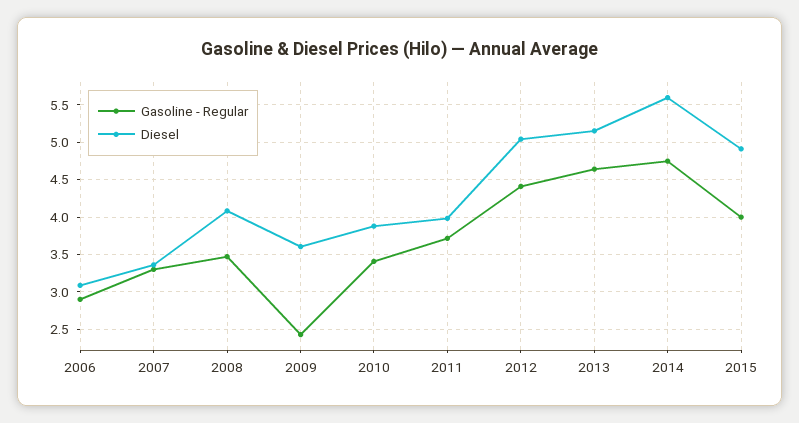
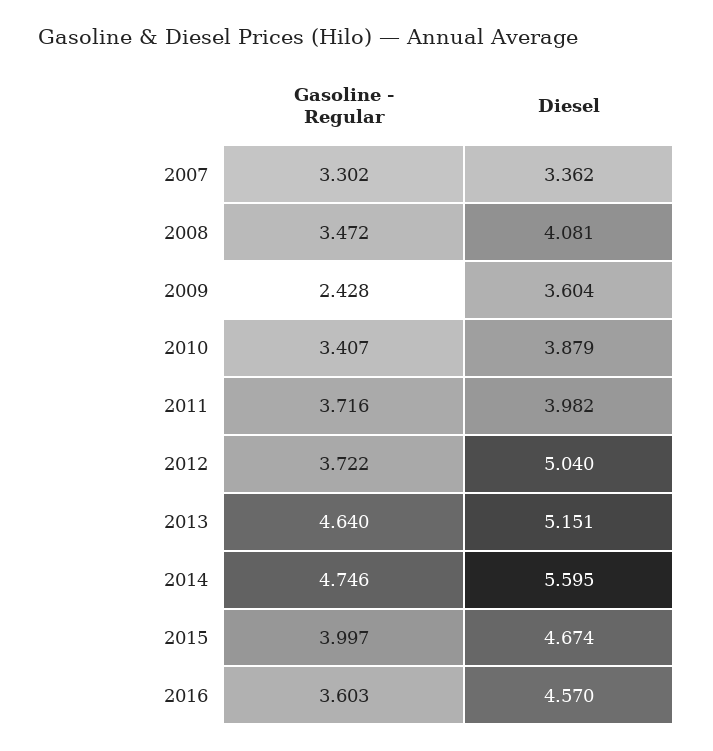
Gasoline - Regular, 2006: 2.9 -> none
Diesel, 2006: 3.1 -> none
Gasoline - Regular, 2012: 4.4 -> 3.722
Diesel, 2015: 4.9 -> 4.674
Gasoline - Regular, 2016: none -> 3.603
Diesel, 2016: none -> 4.57

